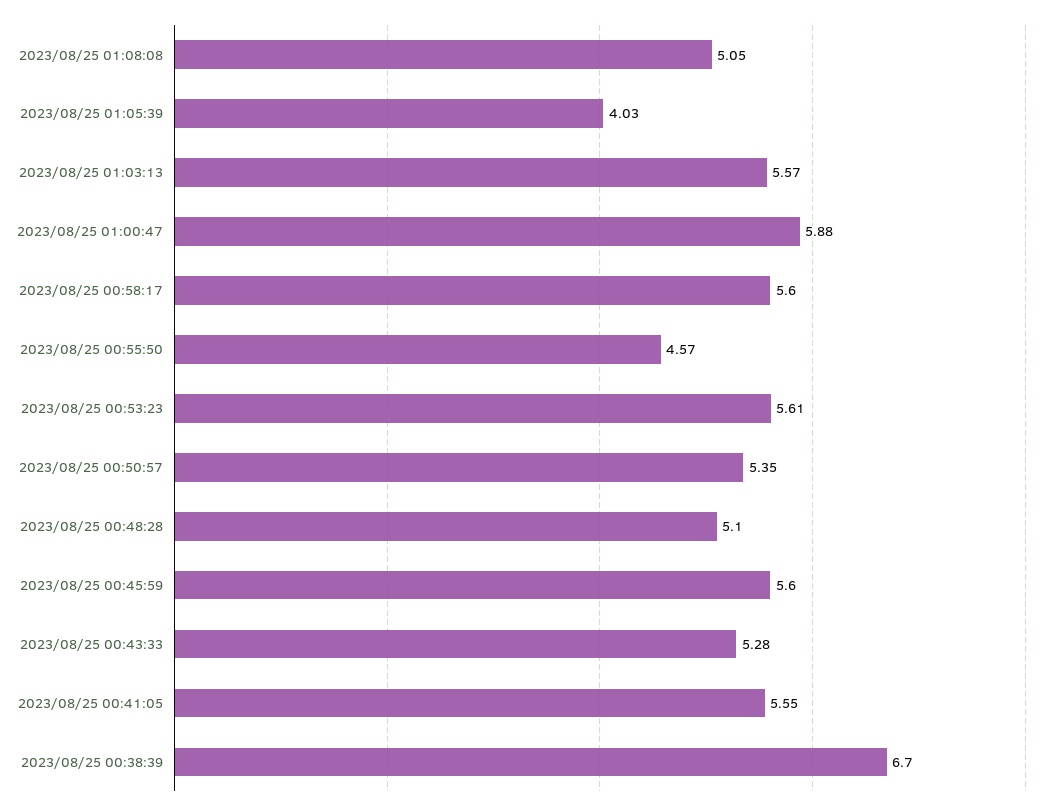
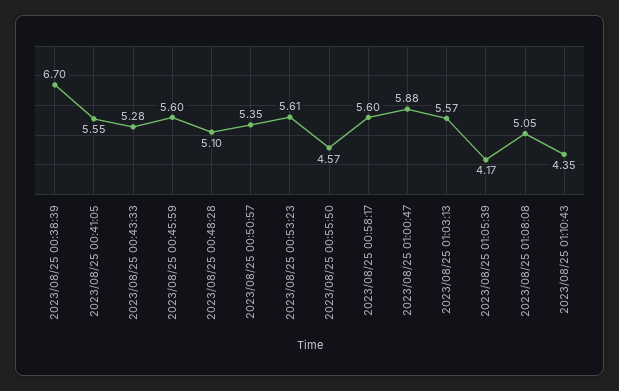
2023/08/25 01:05:39: 4.03 -> 4.17
2023/08/25 01:10:43: none -> 4.35

